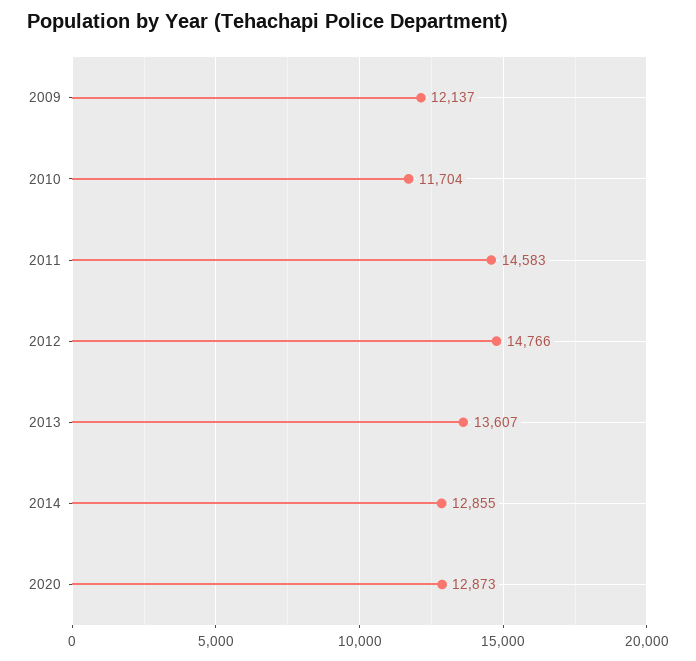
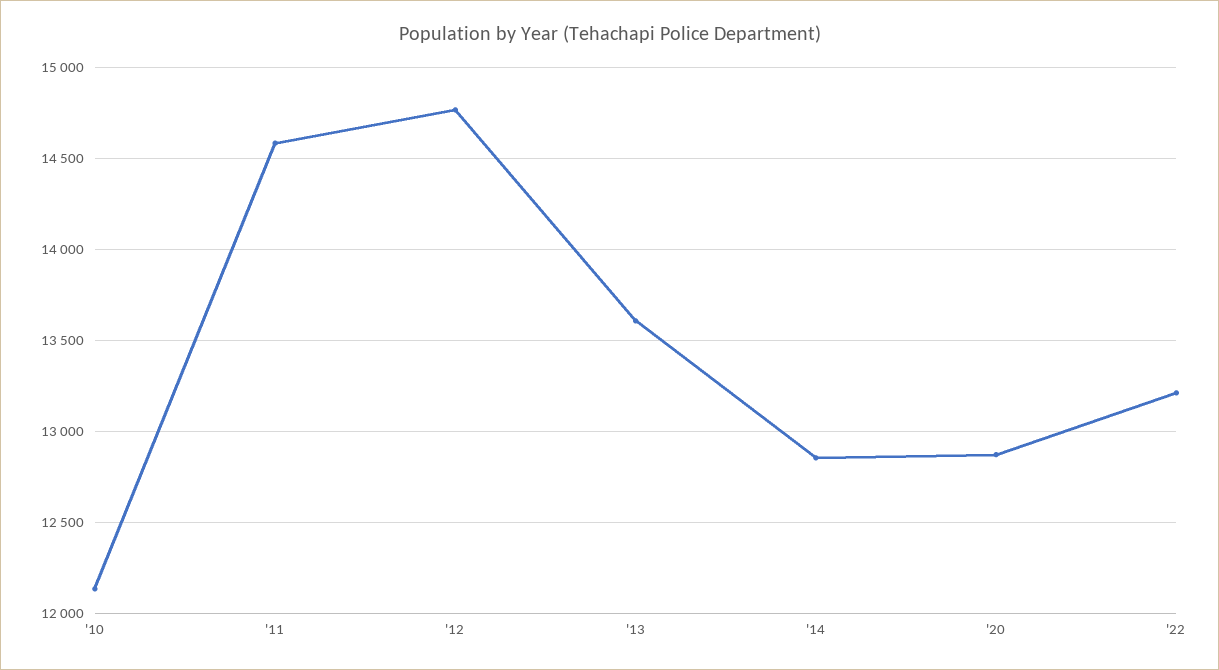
2009: 12137 -> none
2010: 11704 -> 12150
'22: none -> 13200

